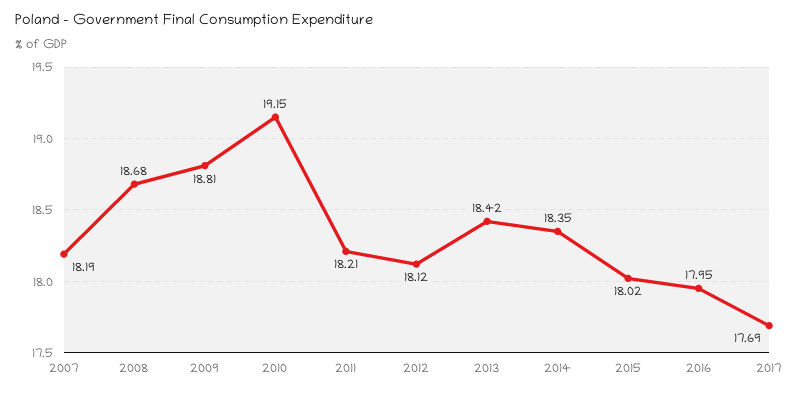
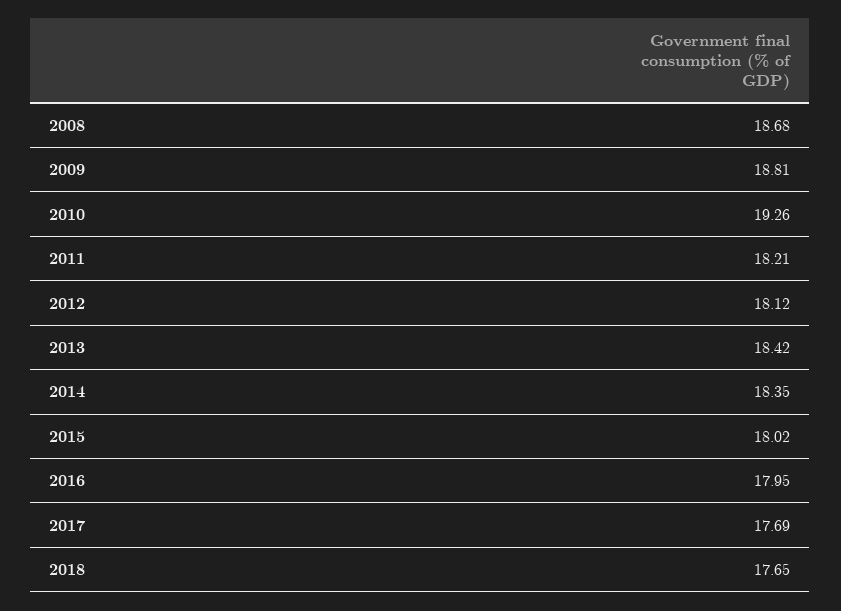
2007: 18.19 -> none
2010: 19.15 -> 19.26
2018: none -> 17.65

